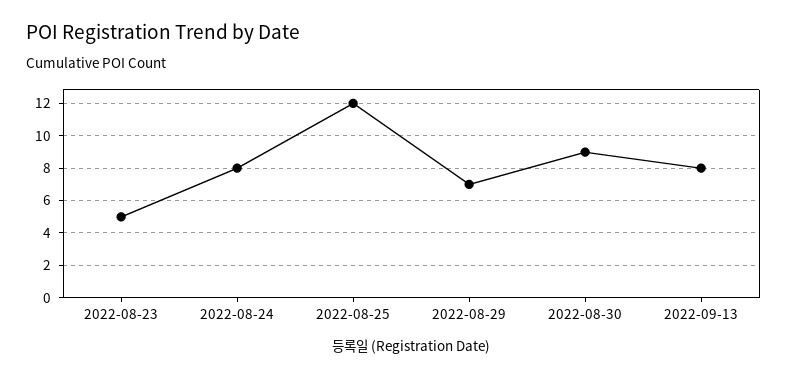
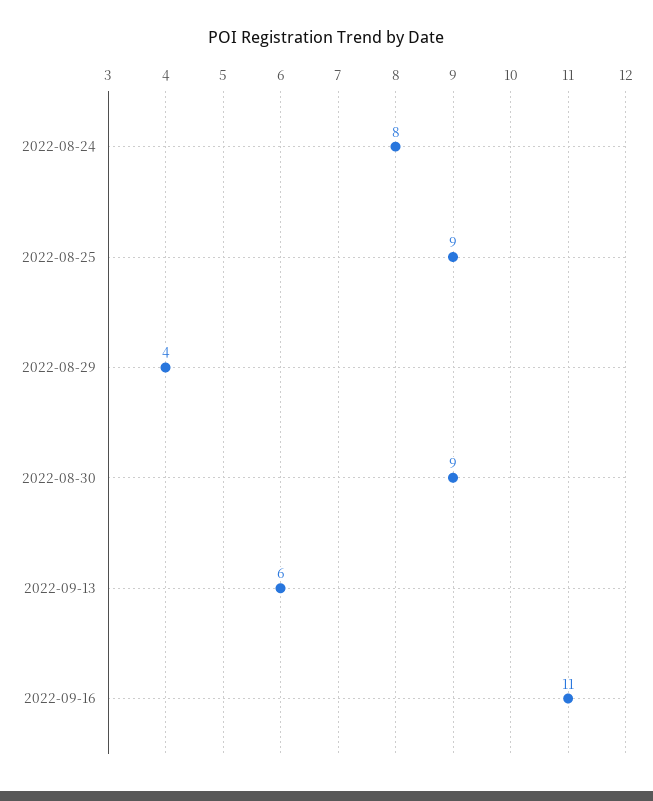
2022-08-23: 5 -> none
2022-08-25: 12 -> 9
2022-08-29: 7 -> 4
2022-09-13: 8 -> 6
2022-09-16: none -> 11

